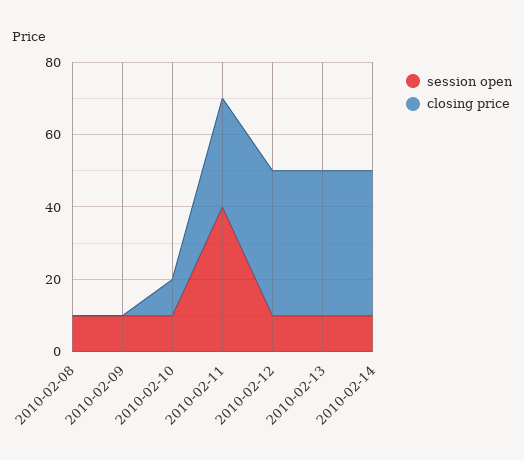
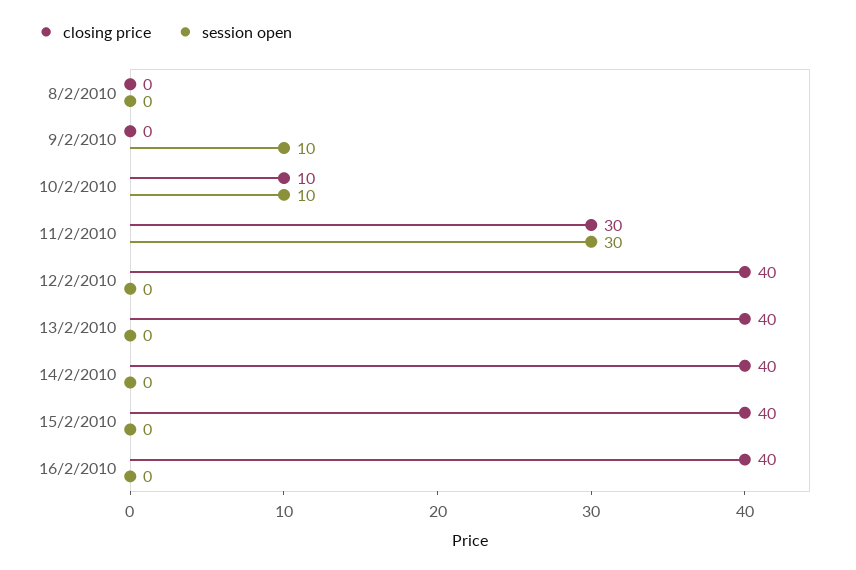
session open, 2010-02-08: 10 -> 0
session open, 2010-02-11: 40 -> 30
session open, 2010-02-12: 10 -> 0
session open, 2010-02-13: 10 -> 0
session open, 2010-02-14: 10 -> 0
closing price, 15/2/2010: none -> 40
session open, 15/2/2010: none -> 0
closing price, 16/2/2010: none -> 40
session open, 16/2/2010: none -> 0

